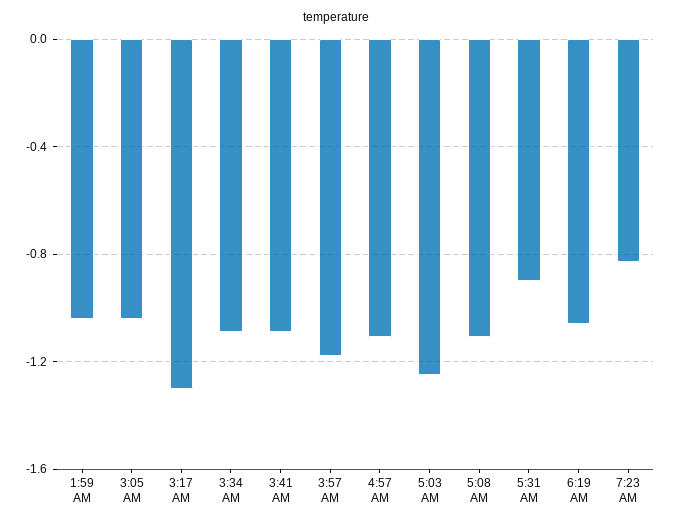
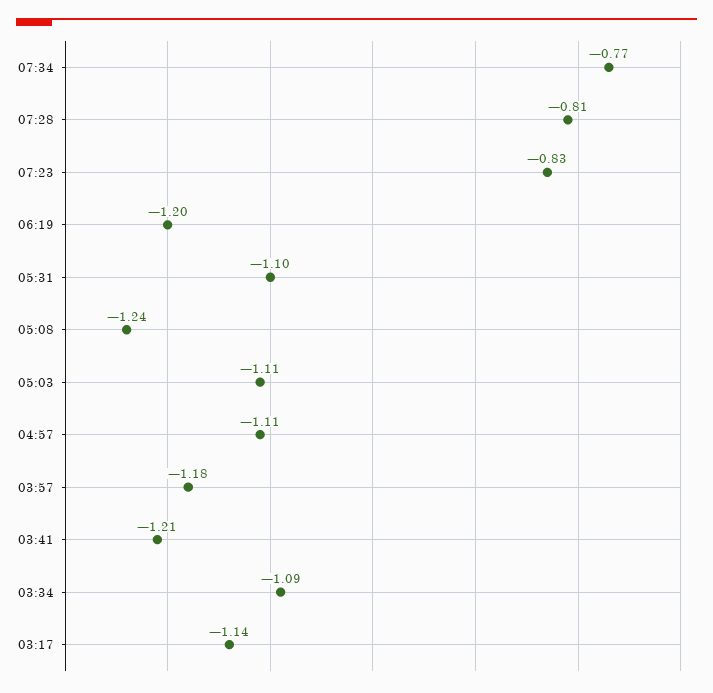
1:59 AM: -1.05 -> none
3:05 AM: -1.05 -> none
3:17 AM: -1.3 -> -1.14
3:41 AM: -1.1 -> -1.21
5:03 AM: -1.25 -> -1.11
5:08 AM: -1.1 -> -1.24
5:31 AM: -0.9 -> -1.1
6:19 AM: -1.05 -> -1.2
07:34: none -> -0.77
07:28: none -> -0.81

